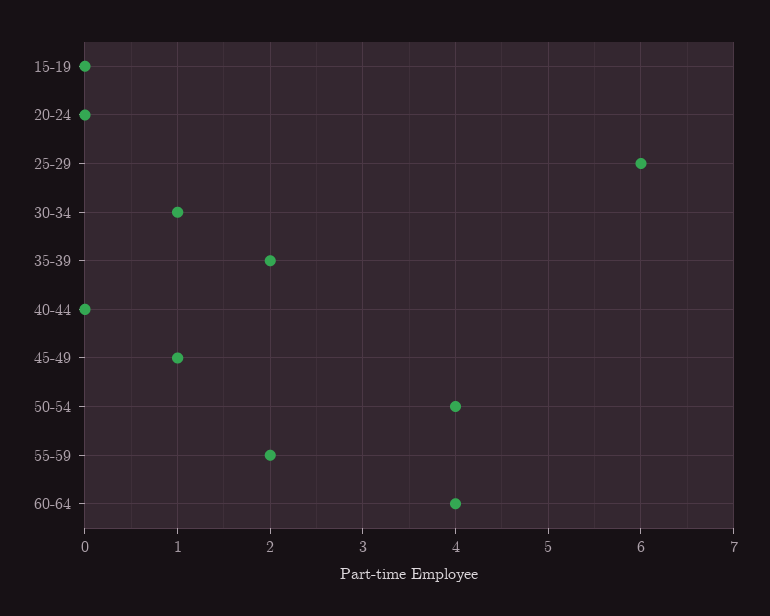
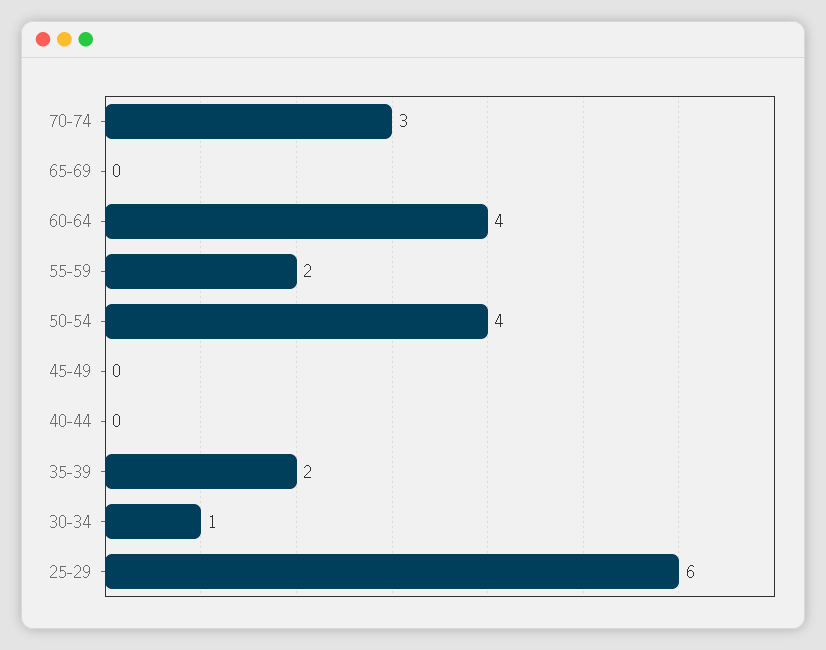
15-19: 0 -> none
20-24: 0 -> none
45-49: 1 -> 0
70-74: none -> 3
65-69: none -> 0

